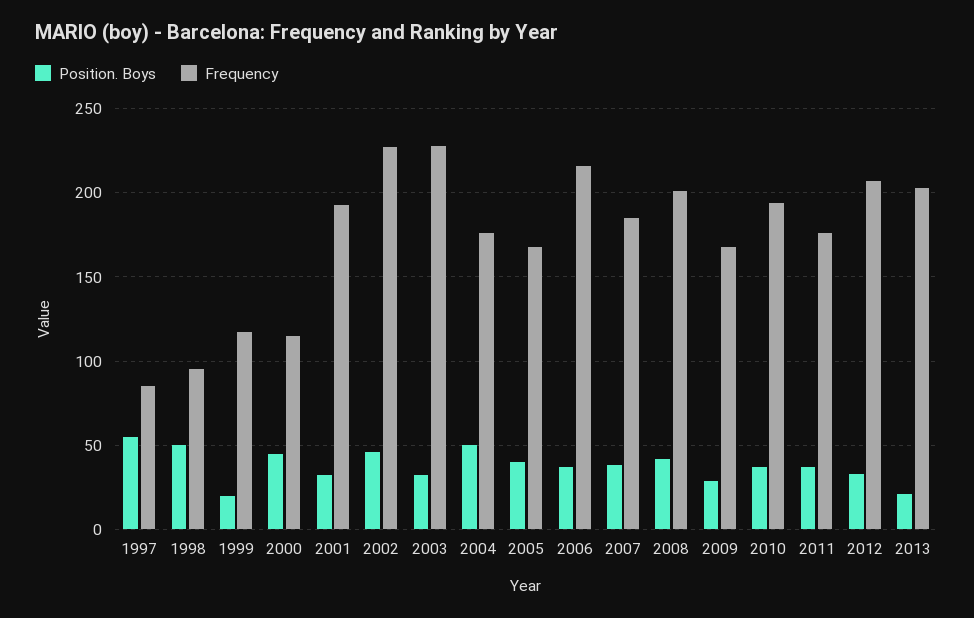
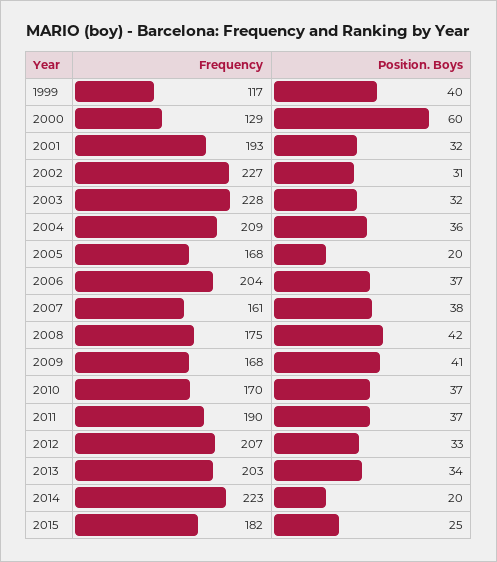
Position. Boys, 1997: 55 -> none
Frequency, 1997: 85 -> none
Position. Boys, 1998: 50 -> none
Frequency, 1998: 95 -> none
Position. Boys, 1999: 20 -> 40
Position. Boys, 2000: 45 -> 60
Frequency, 2000: 115 -> 129
Position. Boys, 2002: 45 -> 31
Position. Boys, 2004: 50 -> 36
Frequency, 2004: 175 -> 209
Position. Boys, 2005: 40 -> 20
Frequency, 2006: 215 -> 204
Frequency, 2007: 185 -> 161
Frequency, 2008: 200 -> 175
Position. Boys, 2009: 30 -> 41
Frequency, 2010: 195 -> 170
Frequency, 2011: 175 -> 190
Position. Boys, 2013: 20 -> 34
Frequency, 2014: none -> 223
Position. Boys, 2014: none -> 20
Frequency, 2015: none -> 182
Position. Boys, 2015: none -> 25

